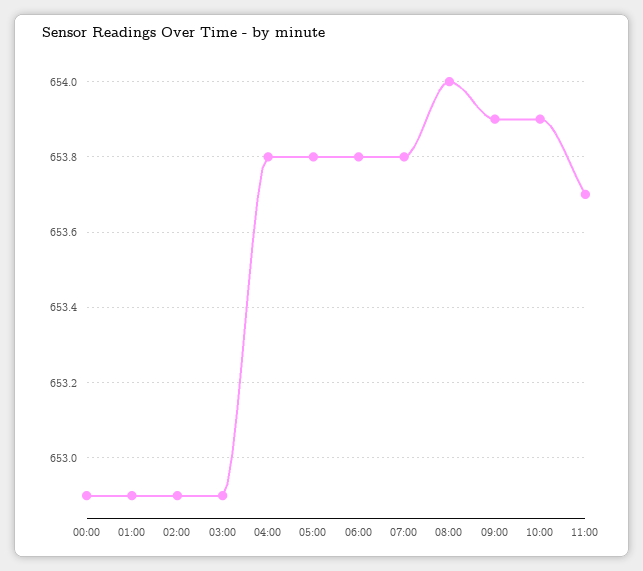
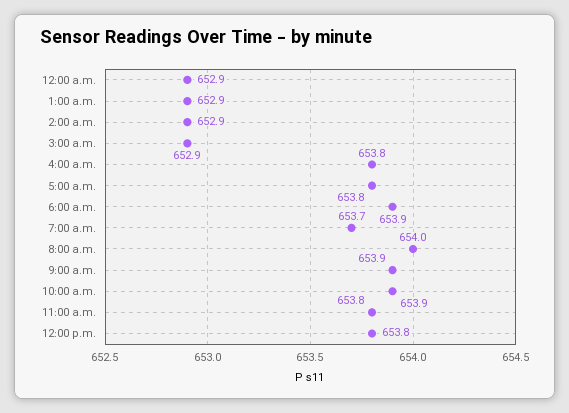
06:00: 653.8 -> 653.9
07:00: 653.8 -> 653.7
11:00: 653.7 -> 653.8
12:00 p.m.: none -> 653.8

